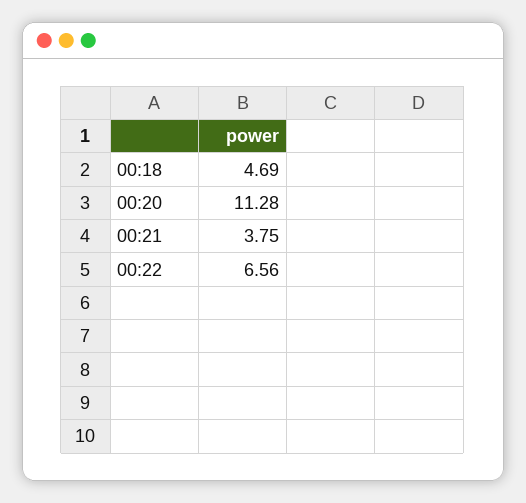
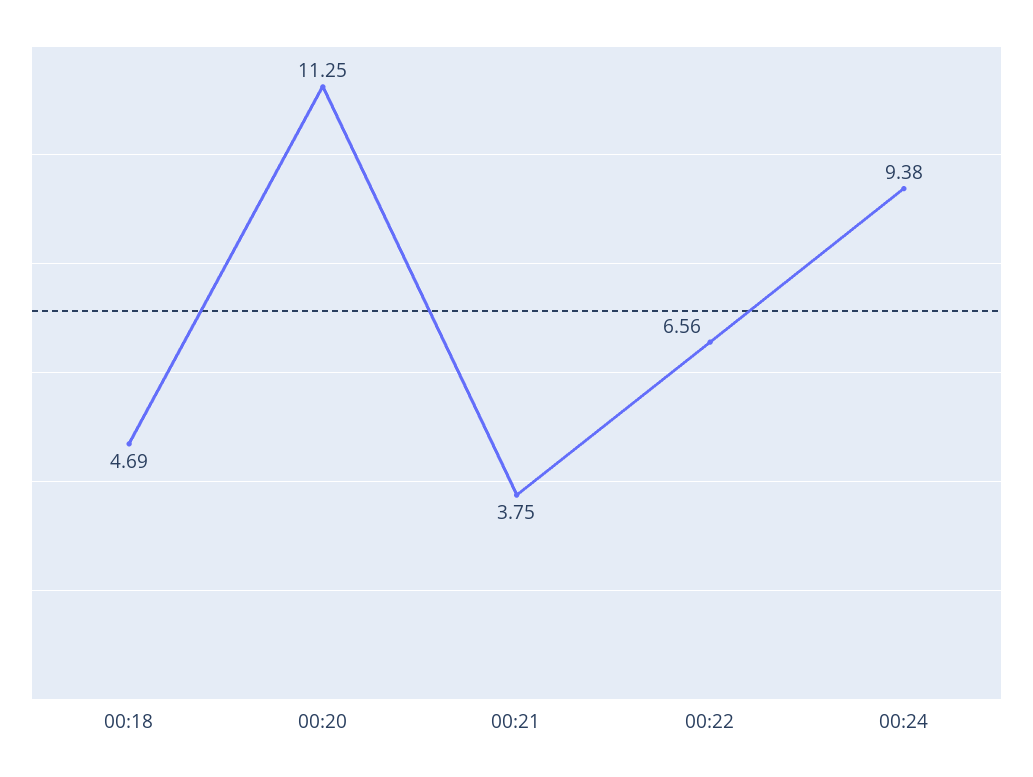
00:20: 11.28 -> 11.25
00:24: none -> 9.38

